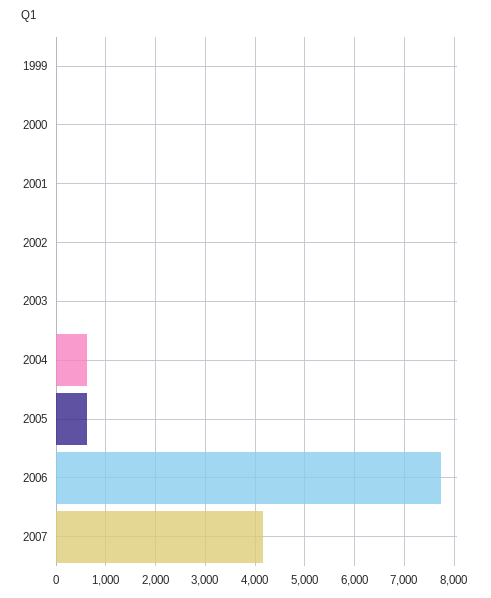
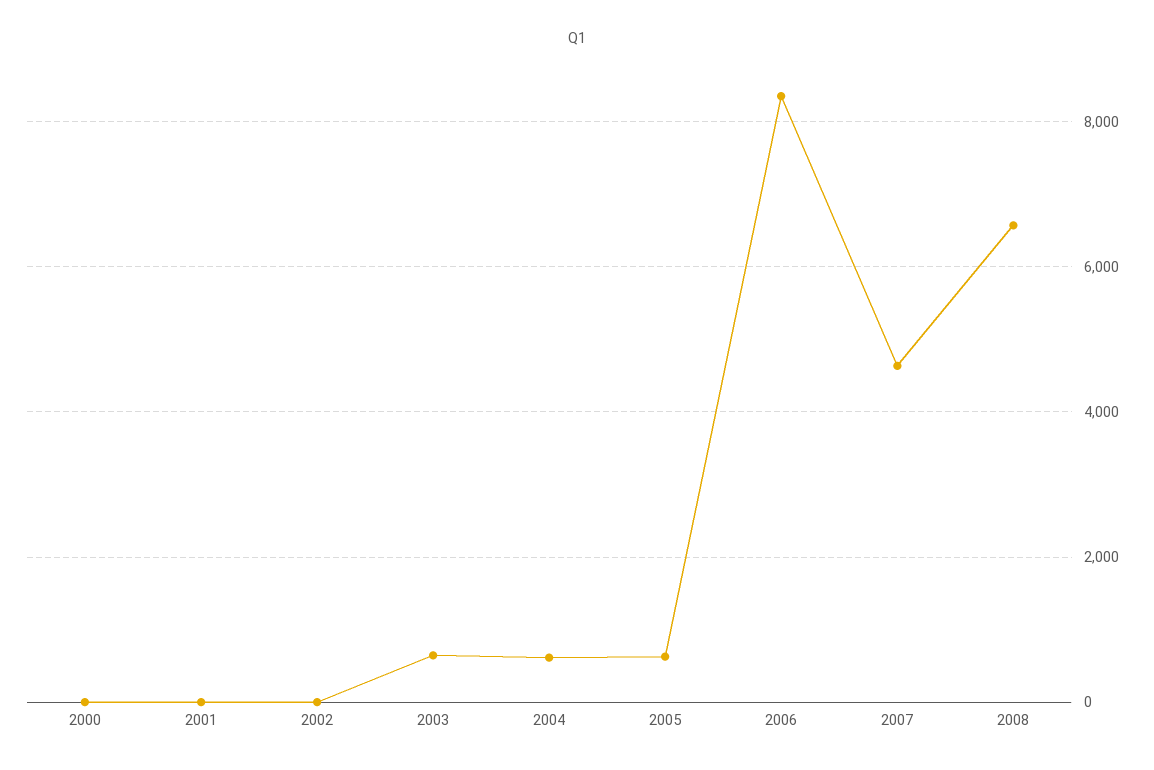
1999: 0 -> none
2003: 0 -> 600
2006: 7800 -> 8400
2007: 4200 -> 4600
2008: none -> 6600

